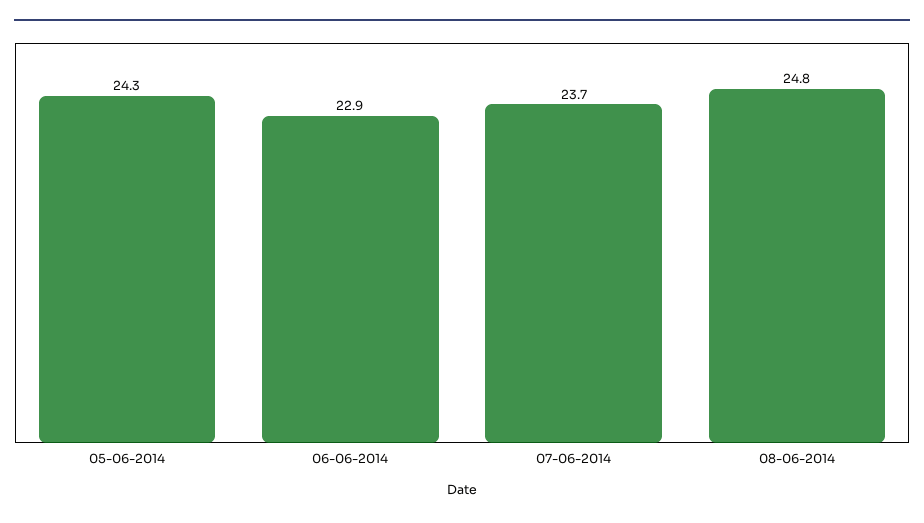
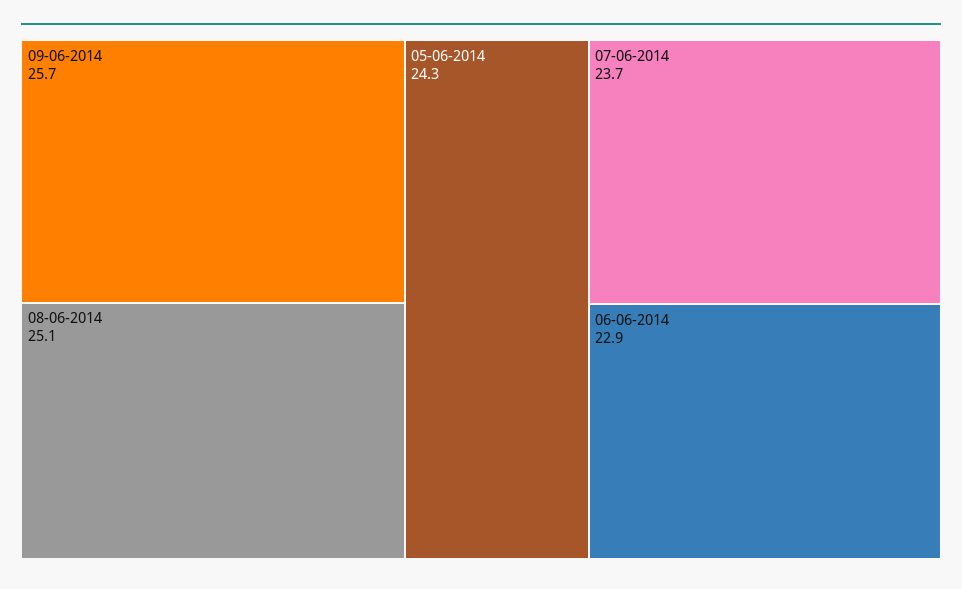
08-06-2014: 24.8 -> 25.1
09-06-2014: none -> 25.7

